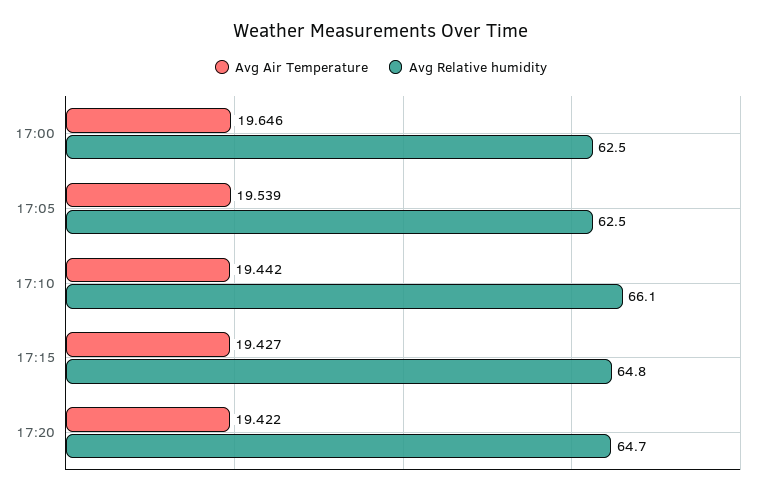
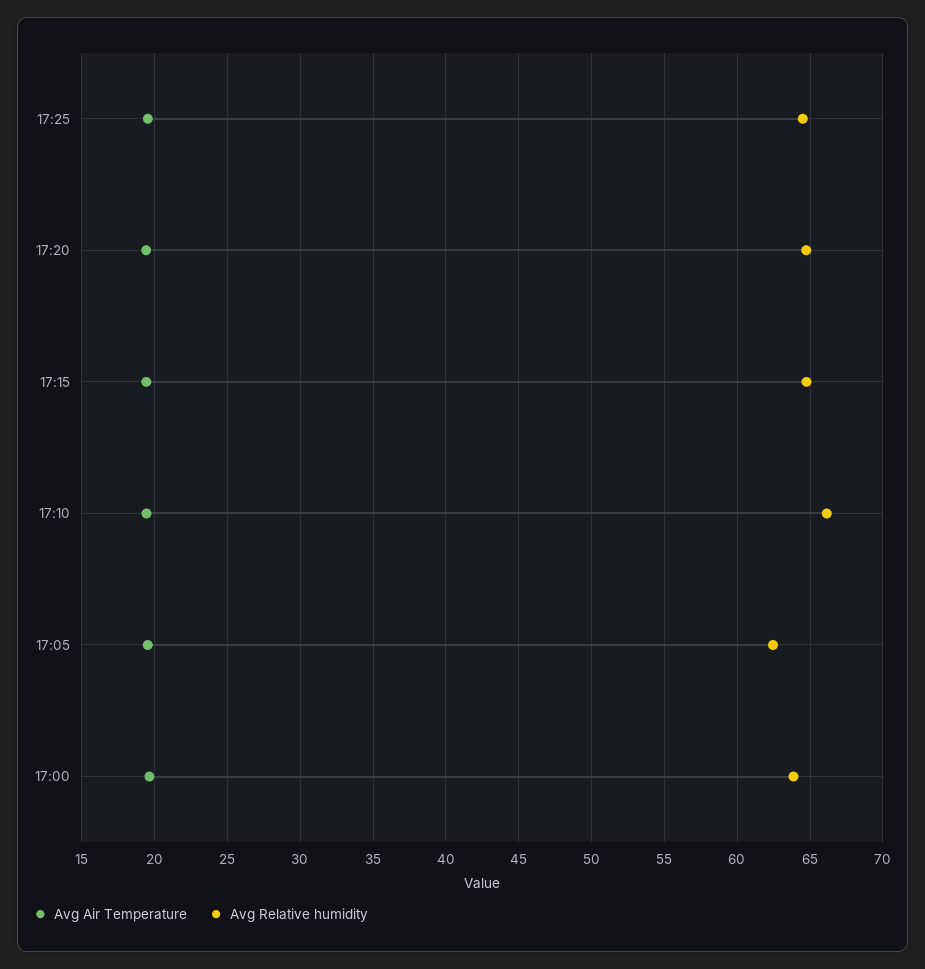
Avg Relative humidity, 17:00: 62.5 -> 64
Avg Air Temperature, 17:25: none -> 19.5
Avg Relative humidity, 17:25: none -> 64.5

